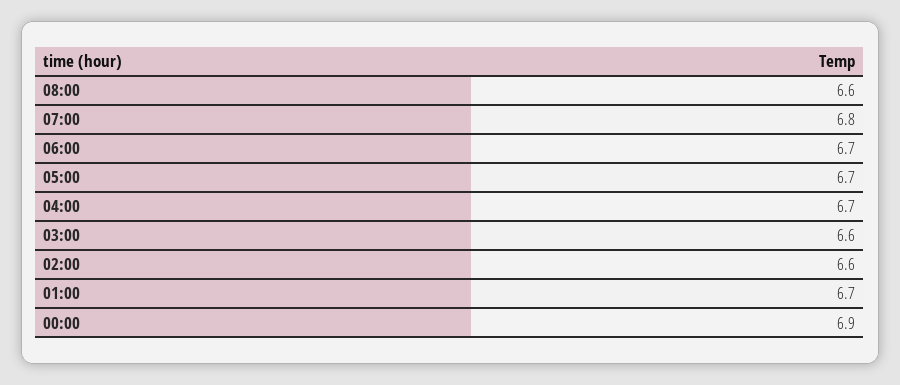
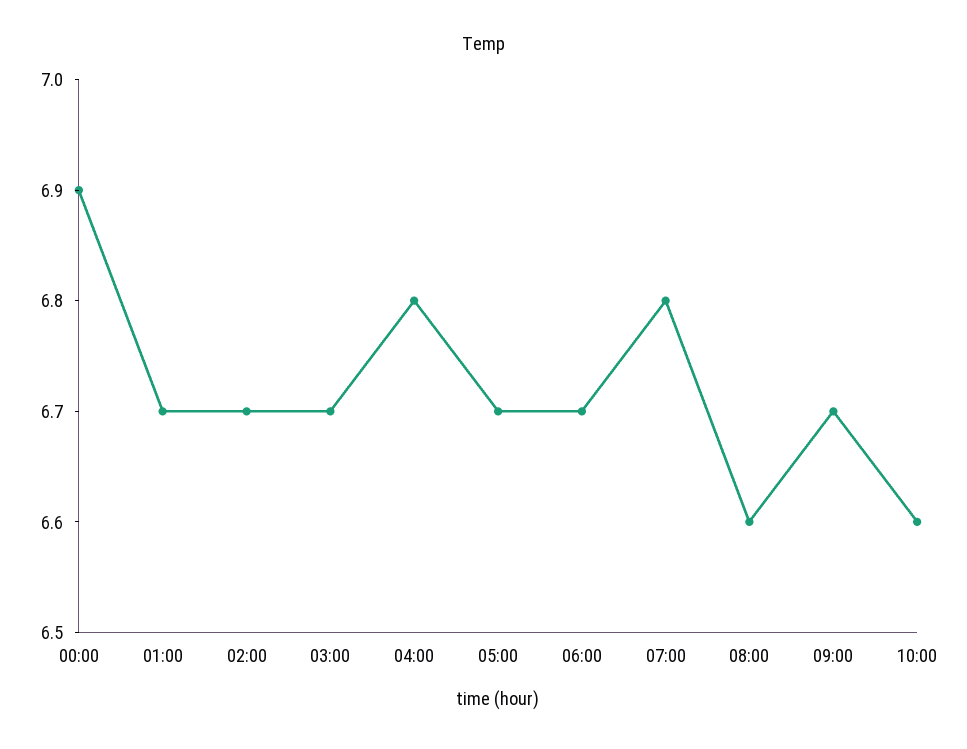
04:00: 6.7 -> 6.8
03:00: 6.6 -> 6.7
02:00: 6.6 -> 6.7
09:00: none -> 6.7
10:00: none -> 6.6

